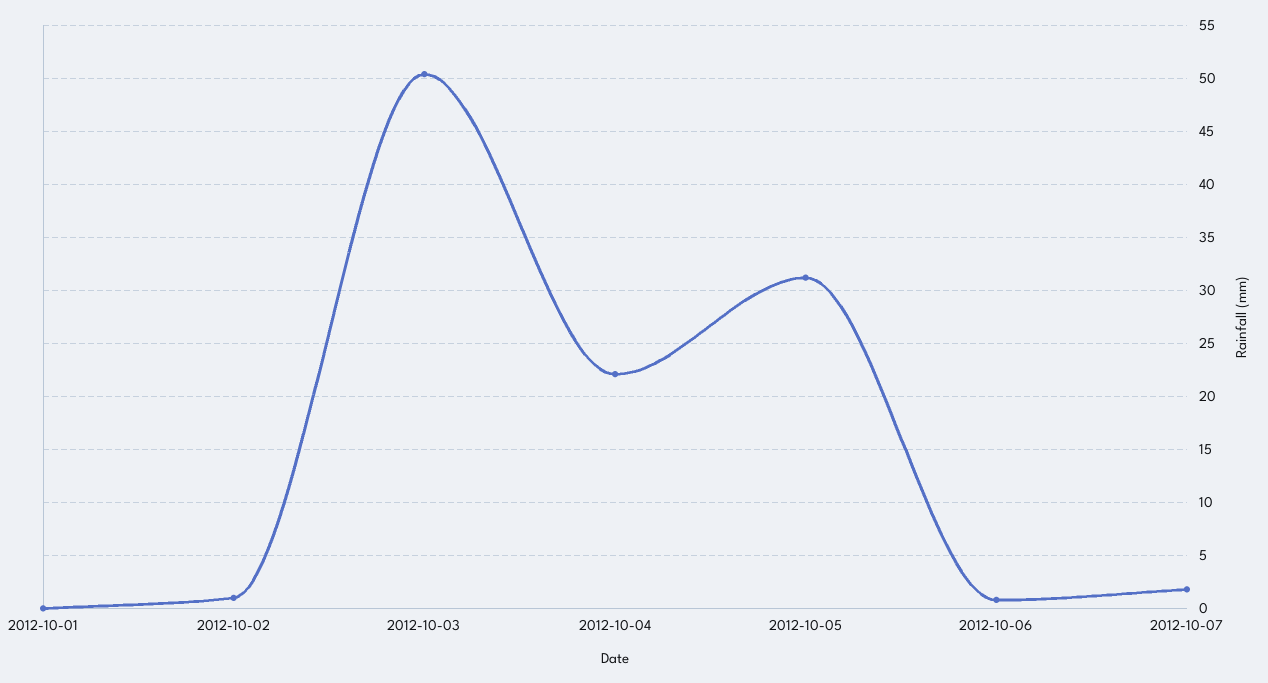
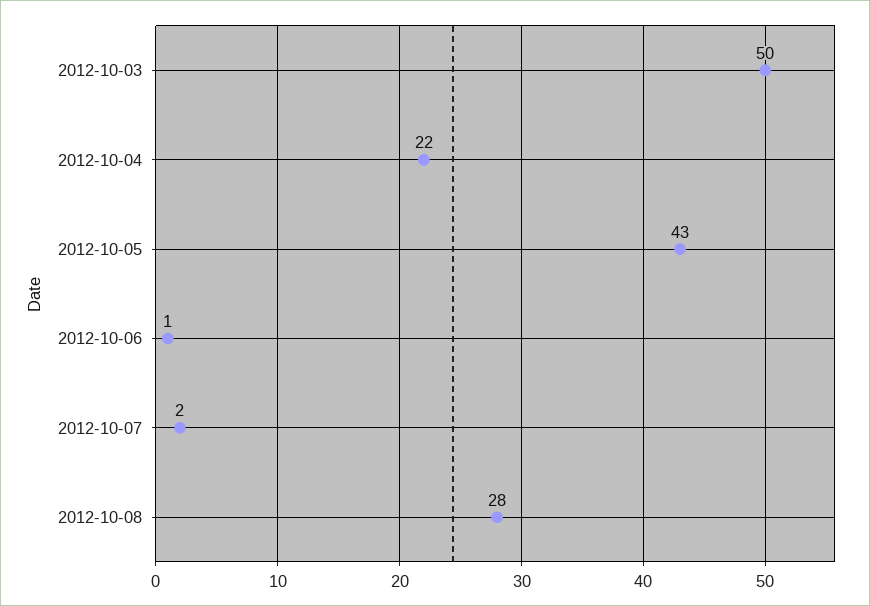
2012-10-01: 0 -> none
2012-10-02: 1 -> none
2012-10-05: 31 -> 43
2012-10-08: none -> 28

